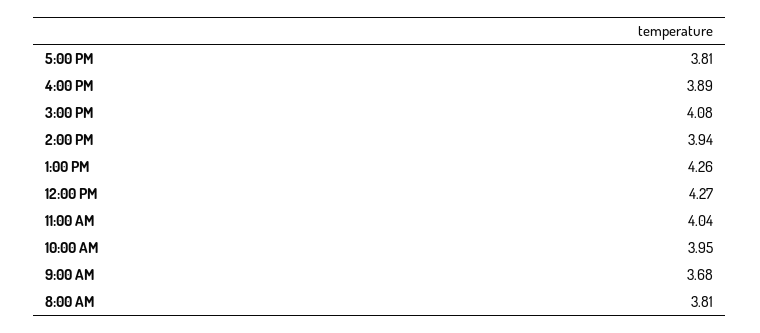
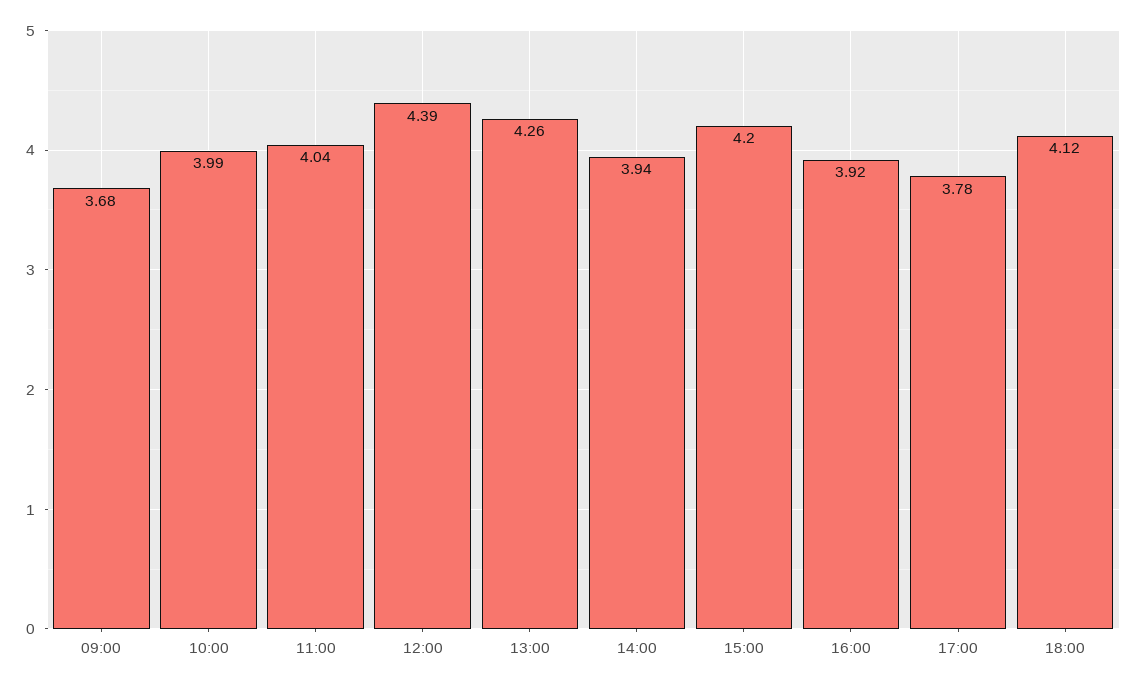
5:00 PM: 3.81 -> 3.78
4:00 PM: 3.89 -> 3.92
3:00 PM: 4.08 -> 4.2
12:00 PM: 4.27 -> 4.39
10:00 AM: 3.95 -> 3.99
8:00 AM: 3.81 -> none
18:00: none -> 4.12

